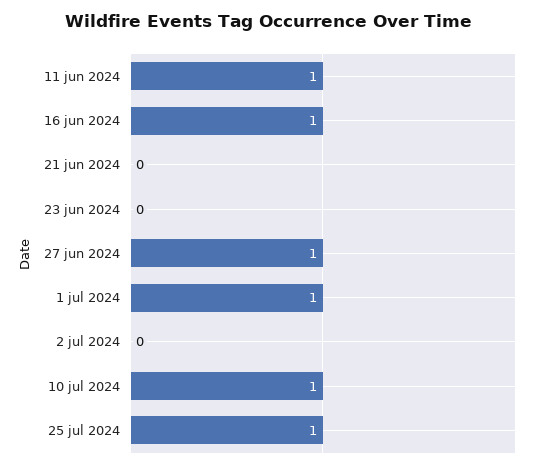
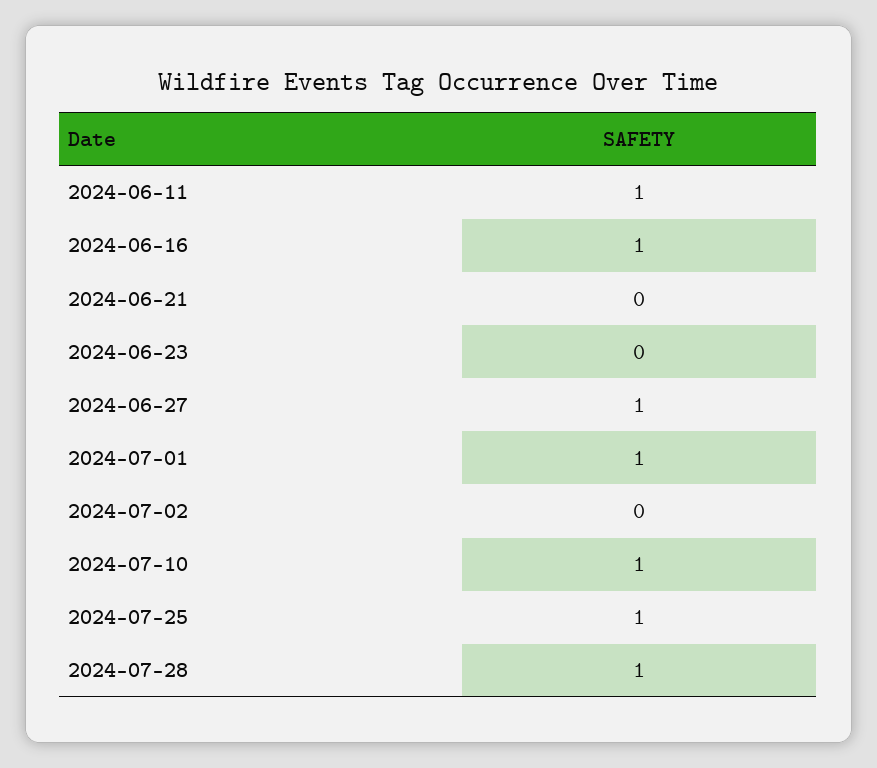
2024-07-28: none -> 1

